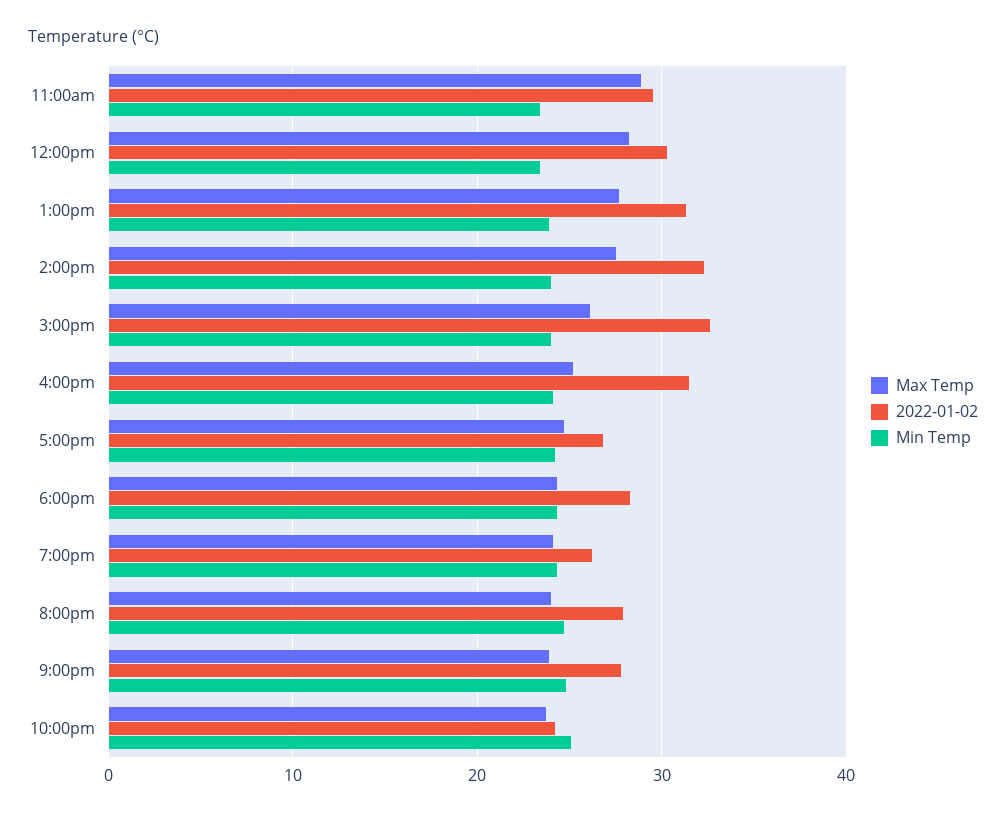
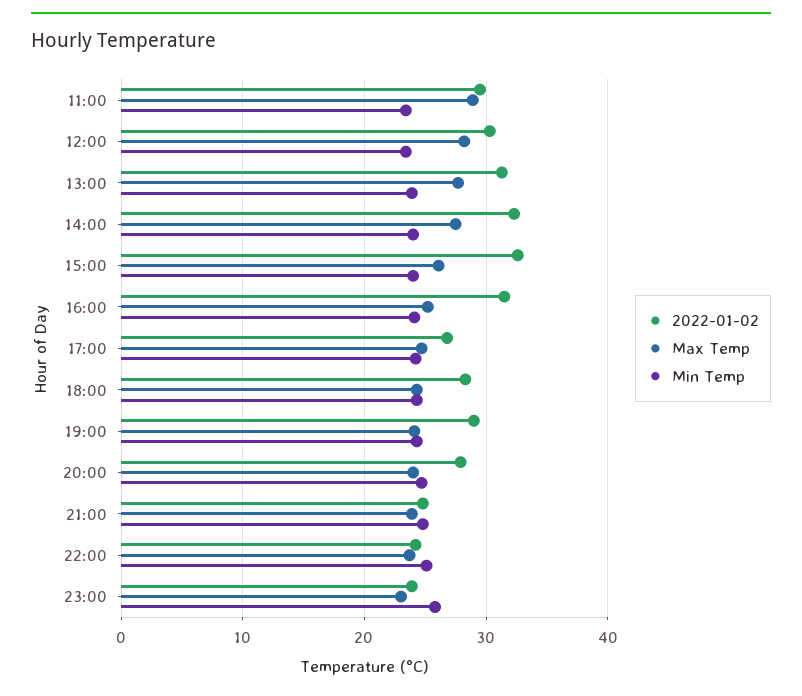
2022-01-02, 7:00pm: 26 -> 29
2022-01-02, 9:00pm: 28 -> 25
2022-01-02, 23:00: none -> 24
Max Temp, 23:00: none -> 23
Min Temp, 23:00: none -> 26

